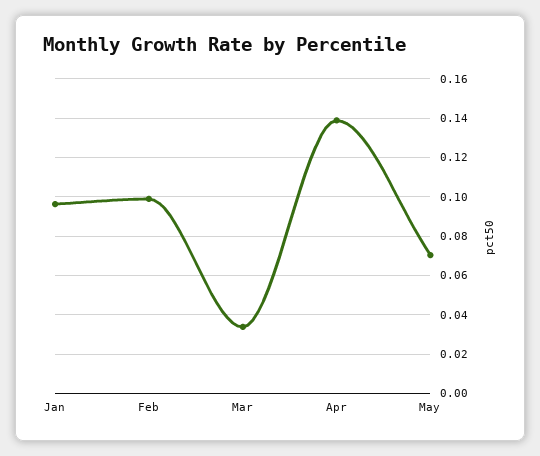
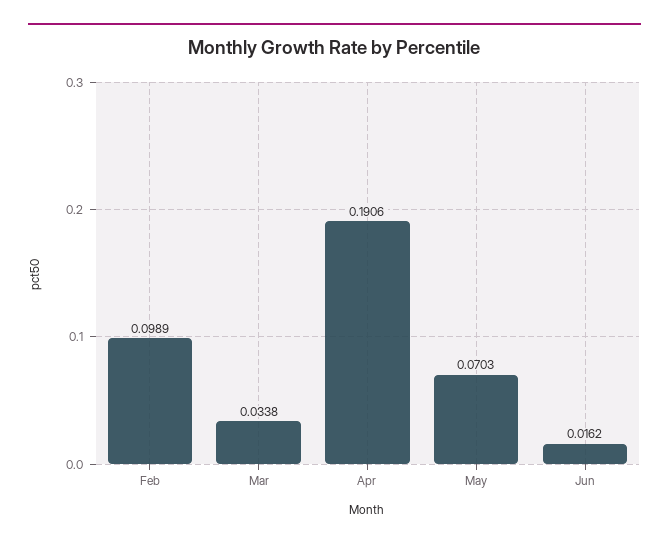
Jan: 0.095 -> none
Apr: 0.14 -> 0.1906
Jun: none -> 0.0162

